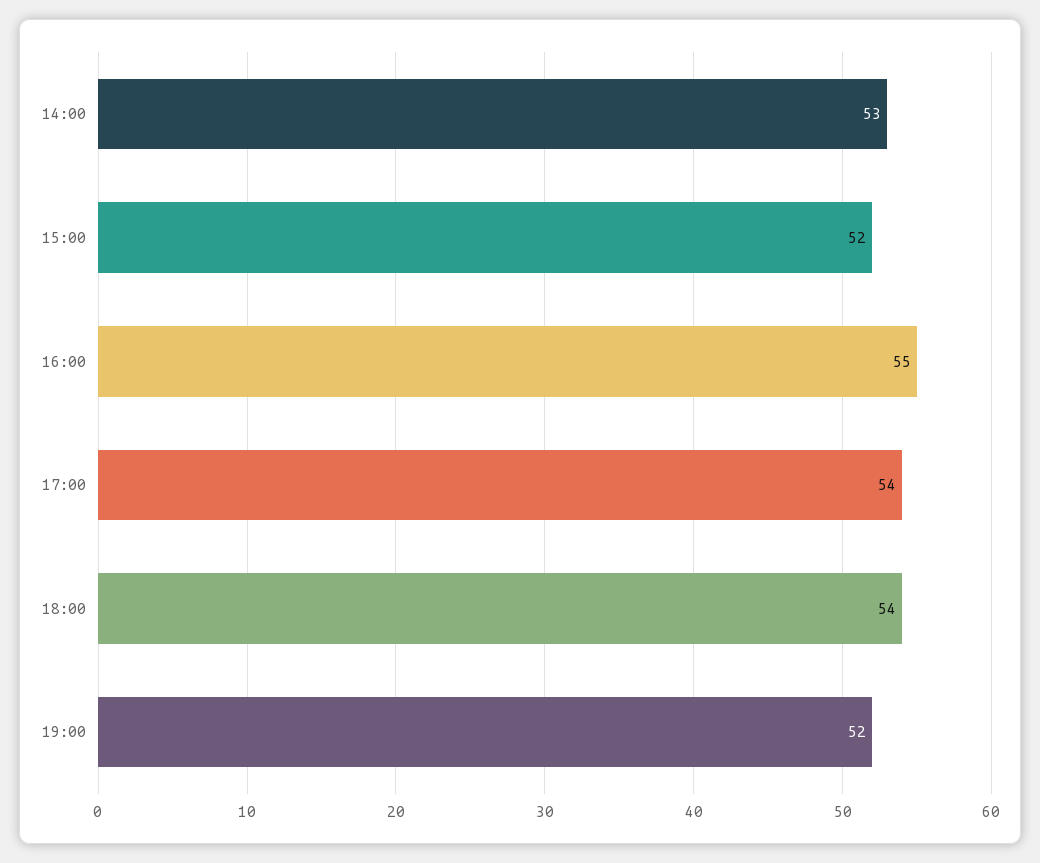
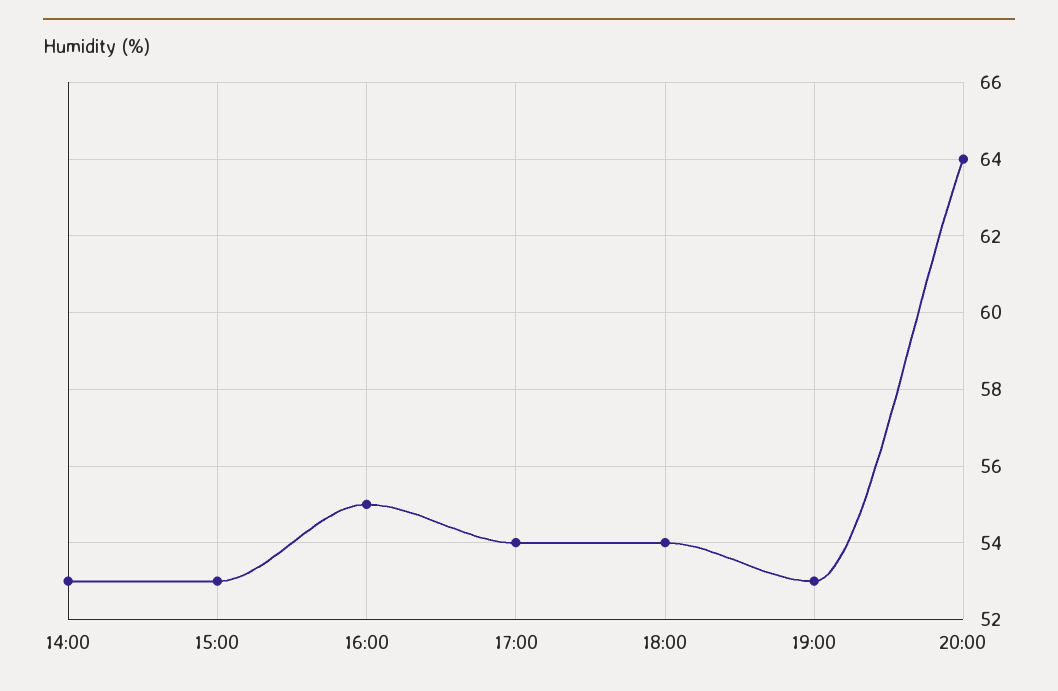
15:00: 52 -> 53
19:00: 52 -> 53
20:00: none -> 64

